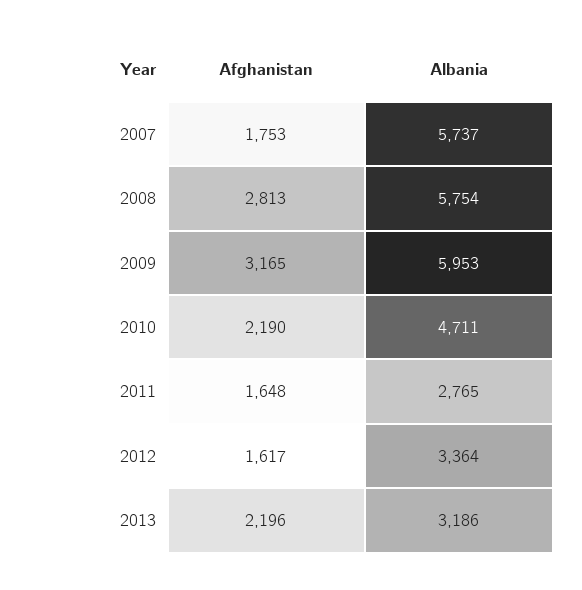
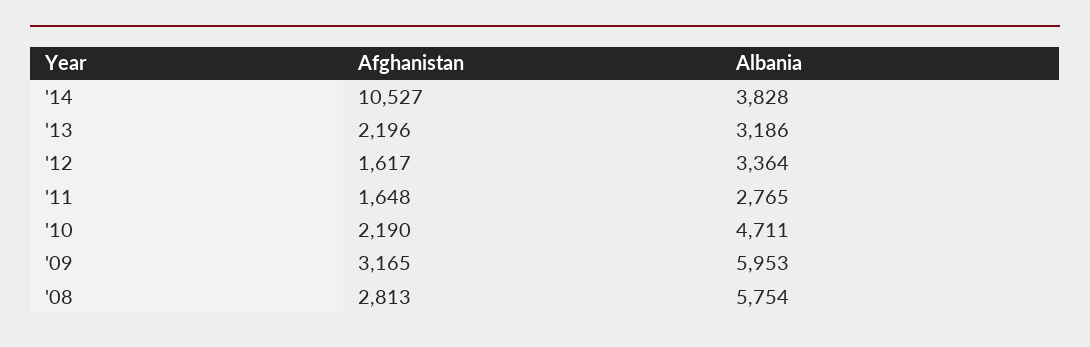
Afghanistan, 2007: 1753 -> none
Albania, 2007: 5737 -> none
Afghanistan, '14: none -> 10527
Albania, '14: none -> 3828

